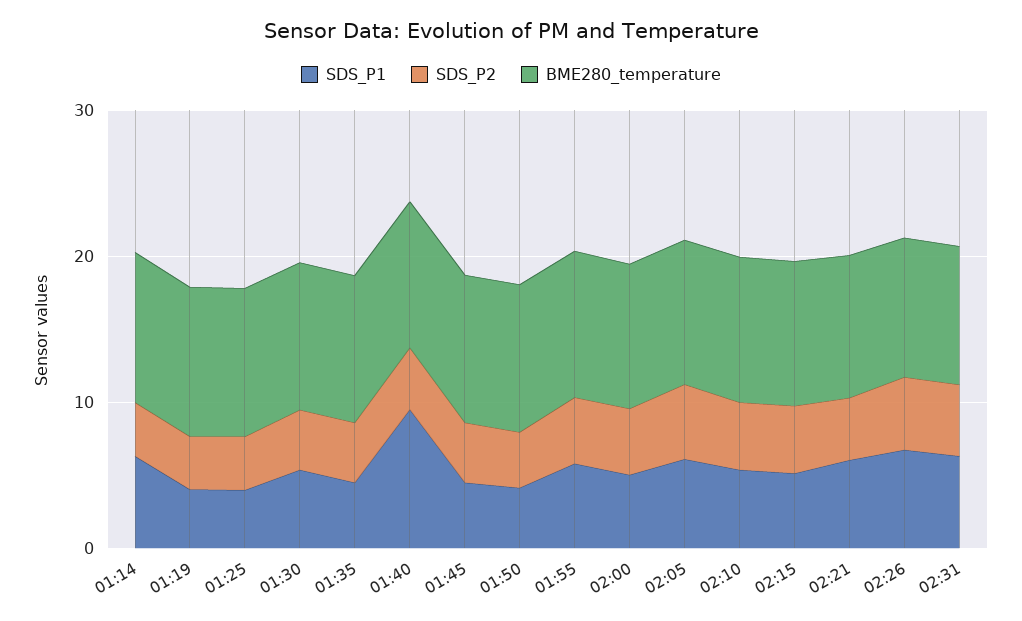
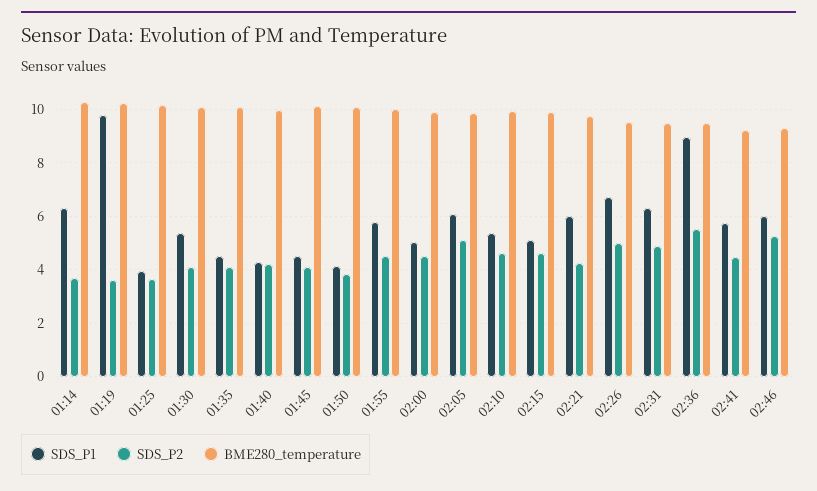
SDS_P1, 01:19: 4 -> 9.75
SDS_P1, 01:40: 10 -> 4.25
SDS_P1, 02:36: none -> 9
SDS_P2, 02:36: none -> 5.5
BME280_temperature, 02:36: none -> 9.5
SDS_P1, 02:41: none -> 5.75
SDS_P2, 02:41: none -> 4.5
BME280_temperature, 02:41: none -> 9.25
SDS_P1, 02:46: none -> 6
SDS_P2, 02:46: none -> 5.25
BME280_temperature, 02:46: none -> 9.25

